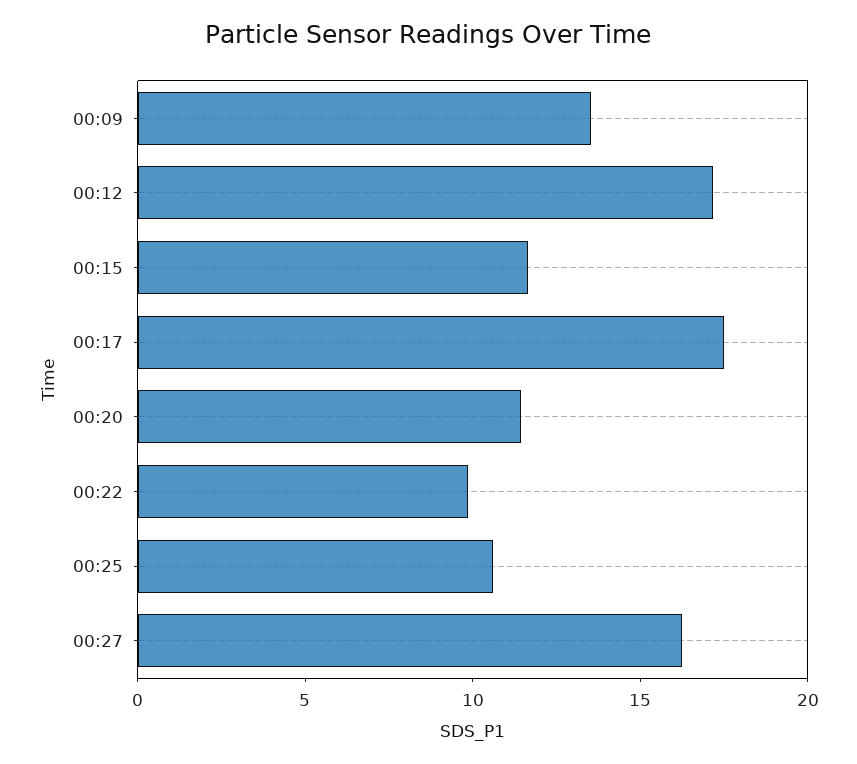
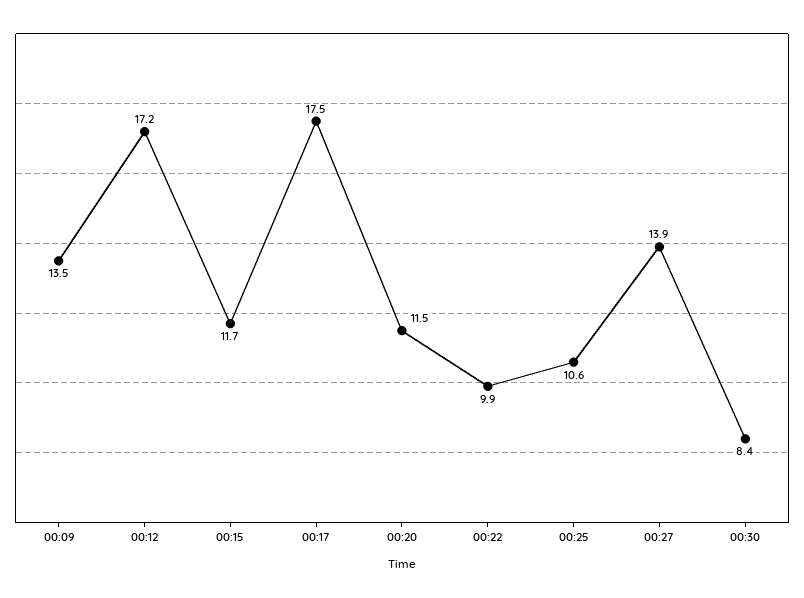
00:27: 16 -> 13.9
00:30: none -> 8.4

